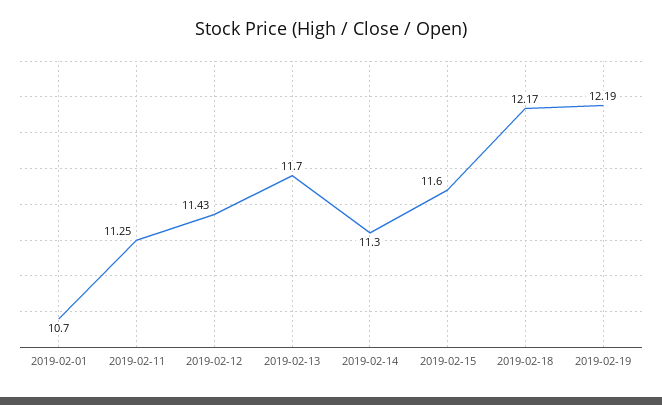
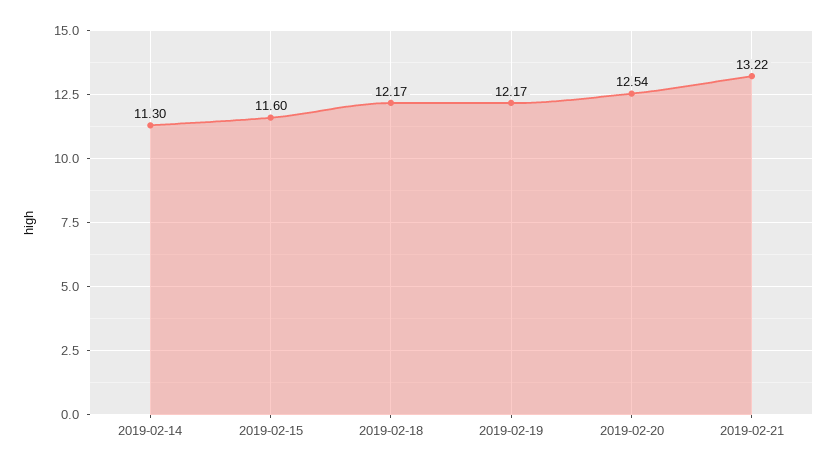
2019-02-01: 10.7 -> none
2019-02-11: 11.25 -> none
2019-02-12: 11.43 -> none
2019-02-13: 11.7 -> none
2019-02-19: 12.19 -> 12.17
2019-02-20: none -> 12.54
2019-02-21: none -> 13.22

